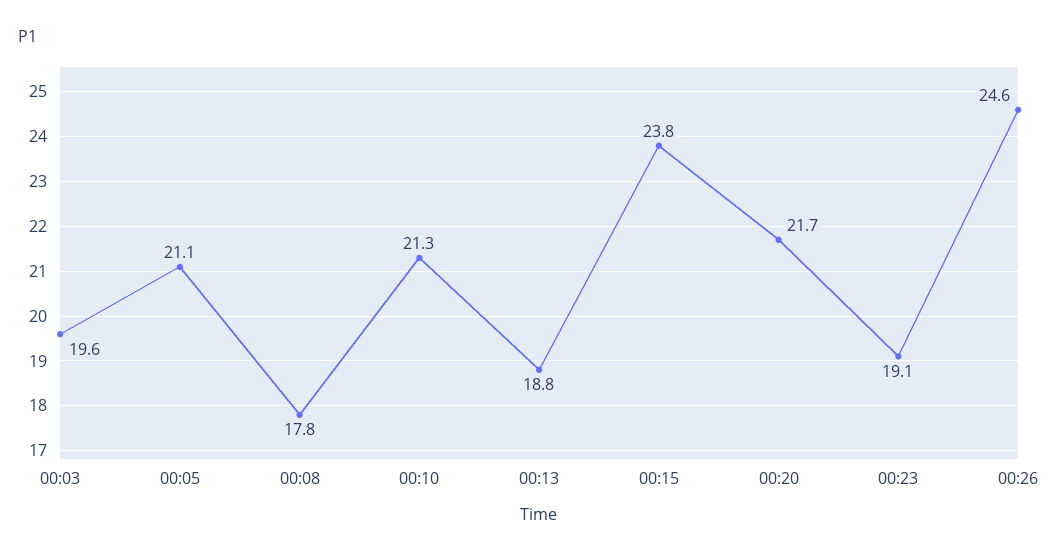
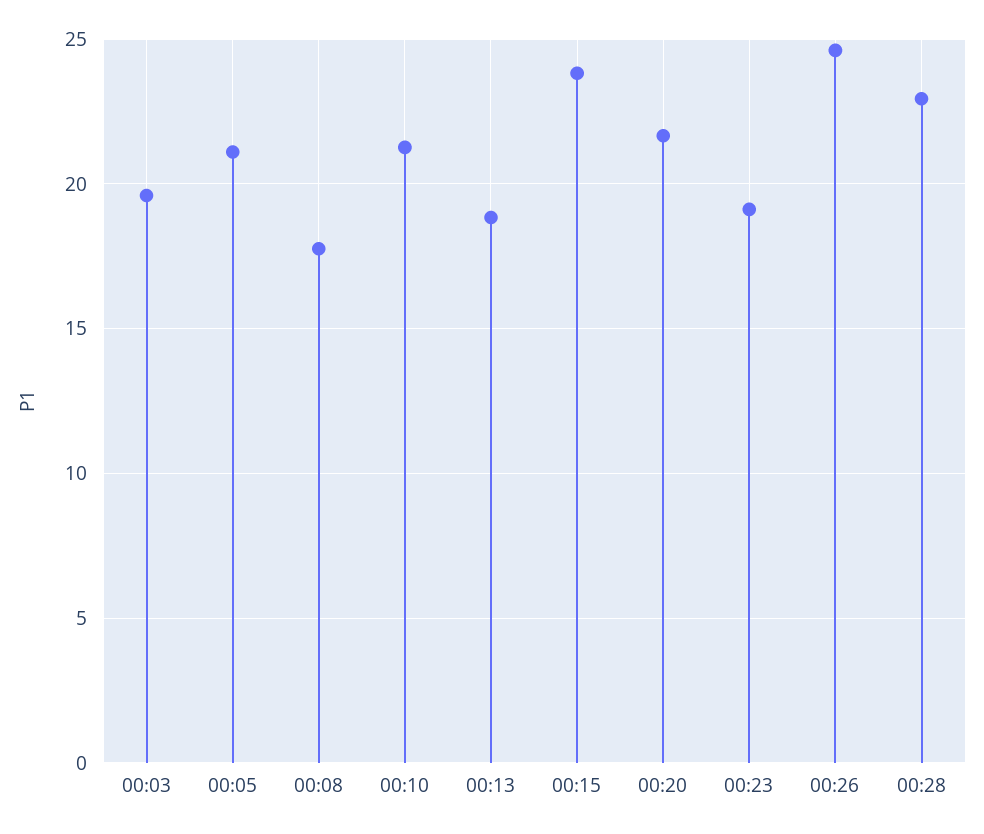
00:28: none -> 23

